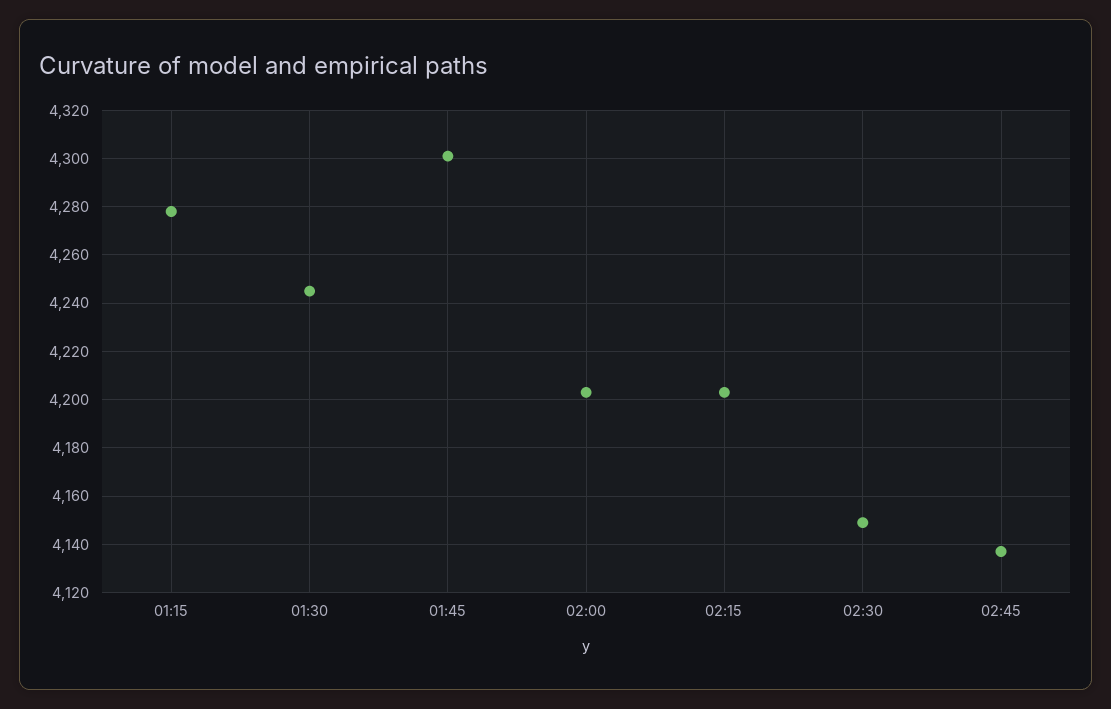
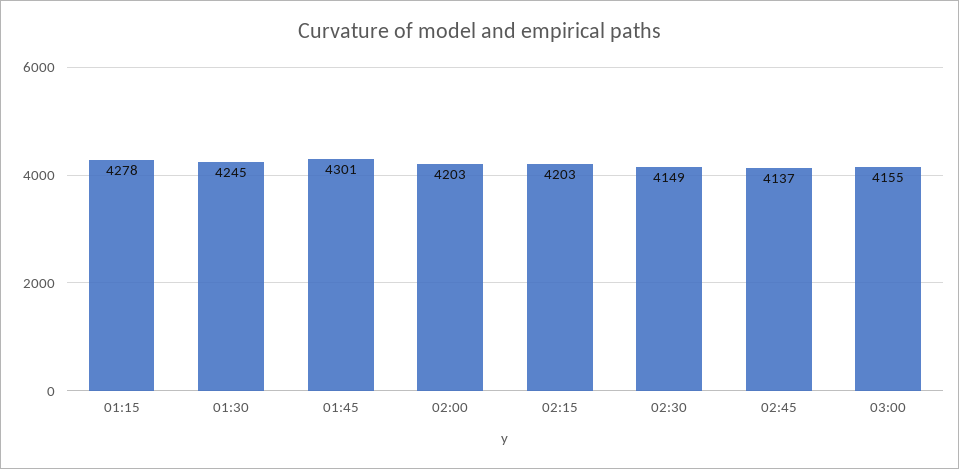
03:00: none -> 4155

